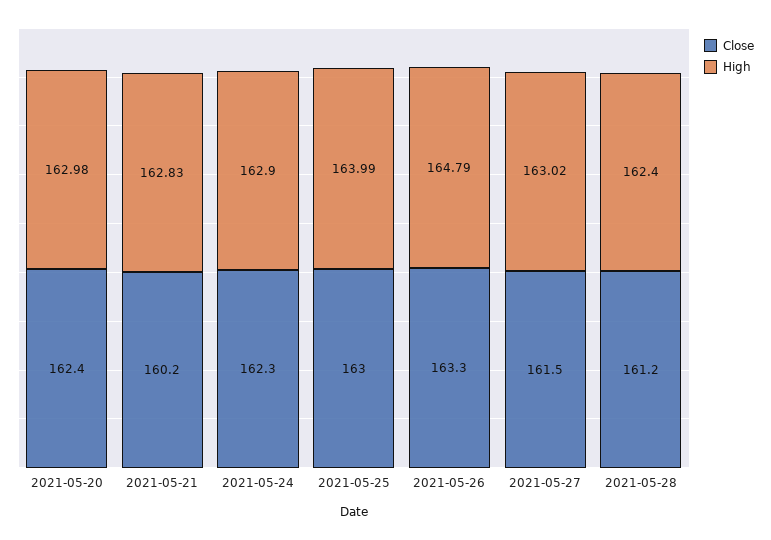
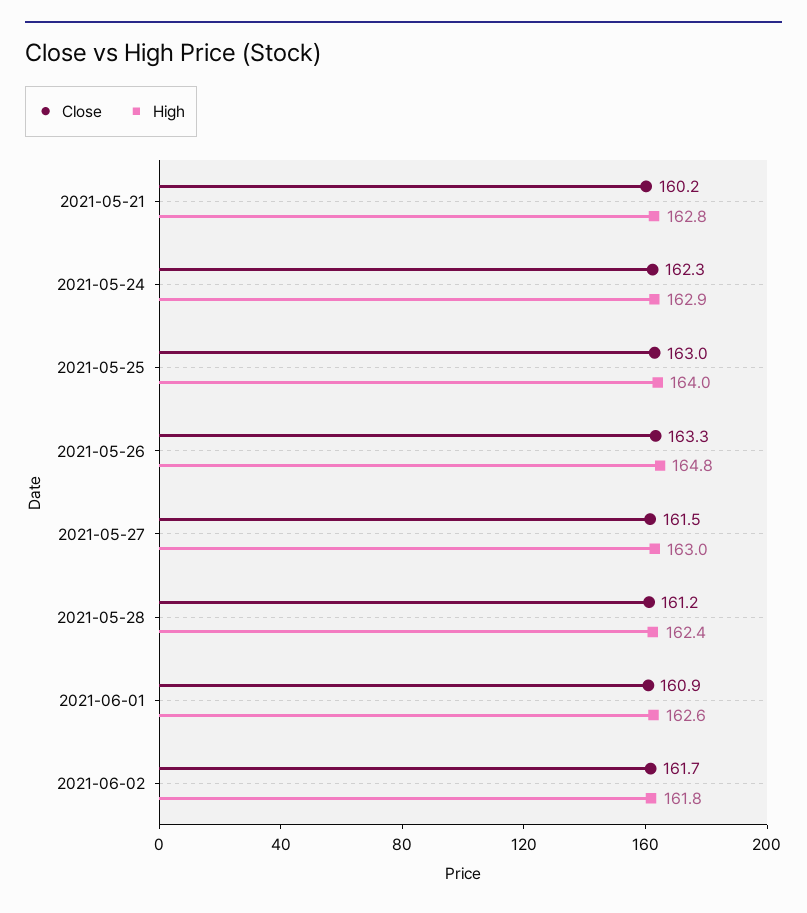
Close, 2021-05-20: 162.4 -> none
High, 2021-05-20: 162.98 -> none
Close, 2021-06-01: none -> 160.9
High, 2021-06-01: none -> 162.6
Close, 2021-06-02: none -> 161.7
High, 2021-06-02: none -> 161.8

